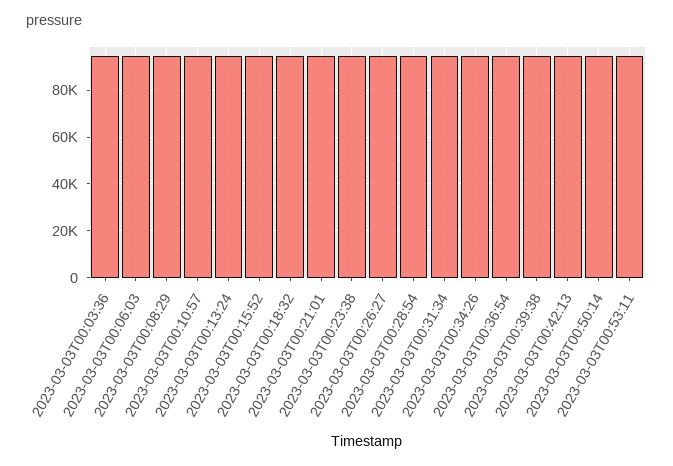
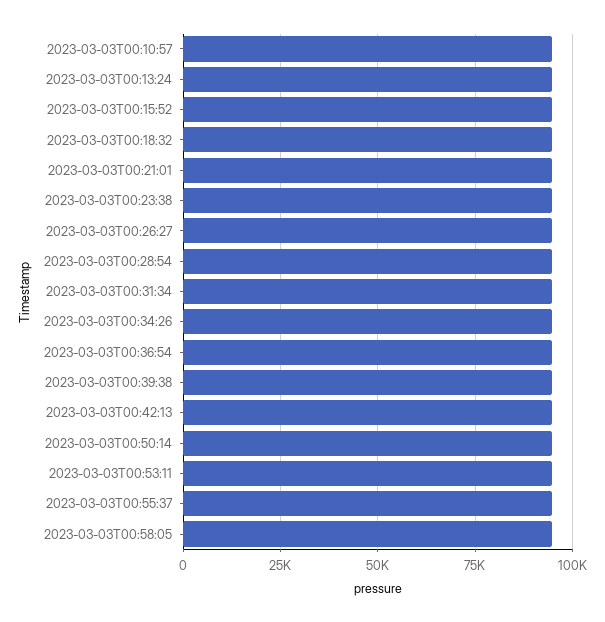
2023-03-03T00:03:36: 95000 -> none
2023-03-03T00:06:03: 95000 -> none
2023-03-03T00:08:29: 95000 -> none
2023-03-03T00:55:37: none -> 95000
2023-03-03T00:58:05: none -> 95000

